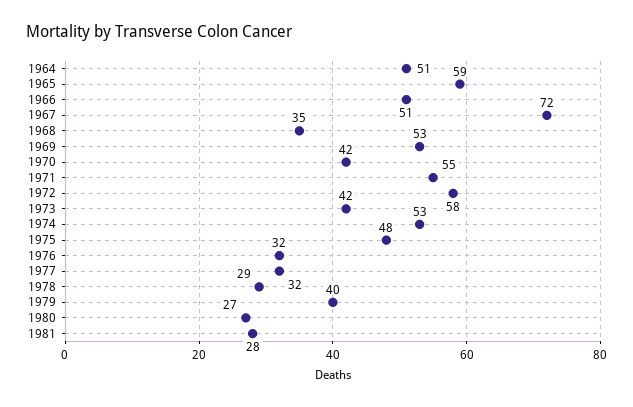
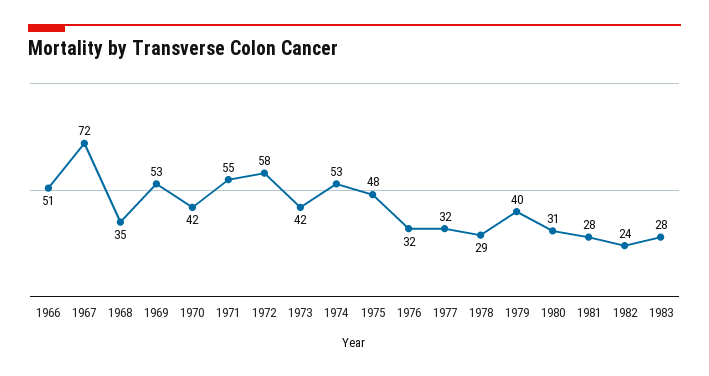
1964: 51 -> none
1965: 59 -> none
1980: 27 -> 31
1982: none -> 24
1983: none -> 28

